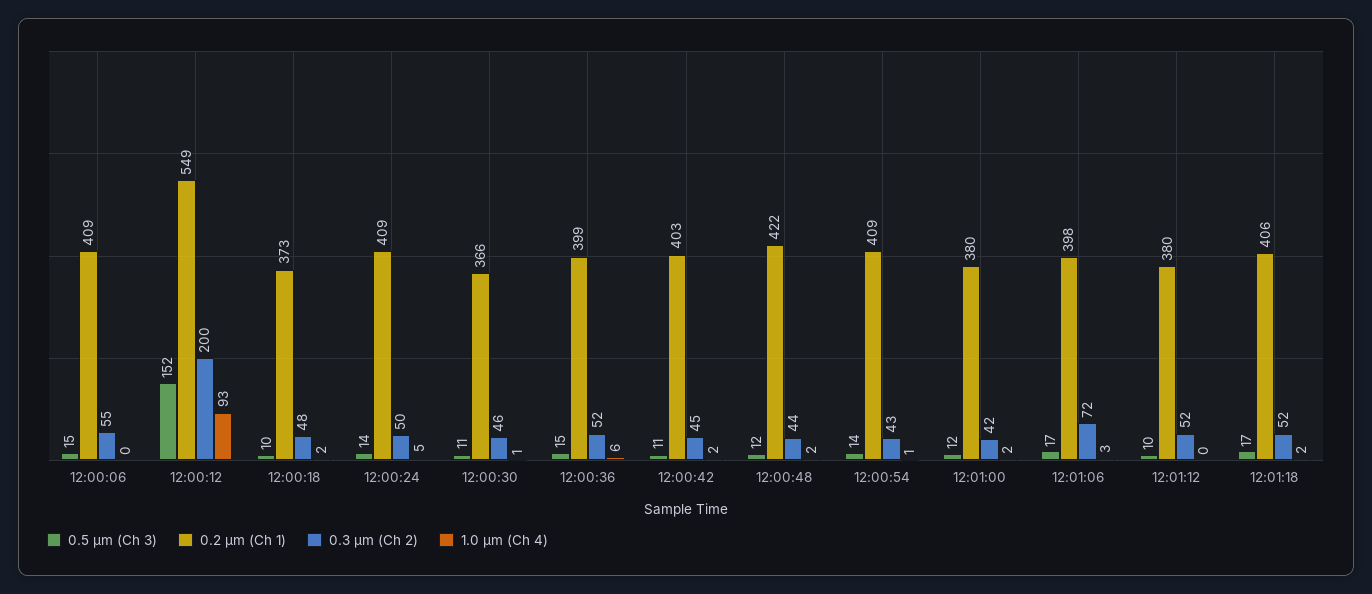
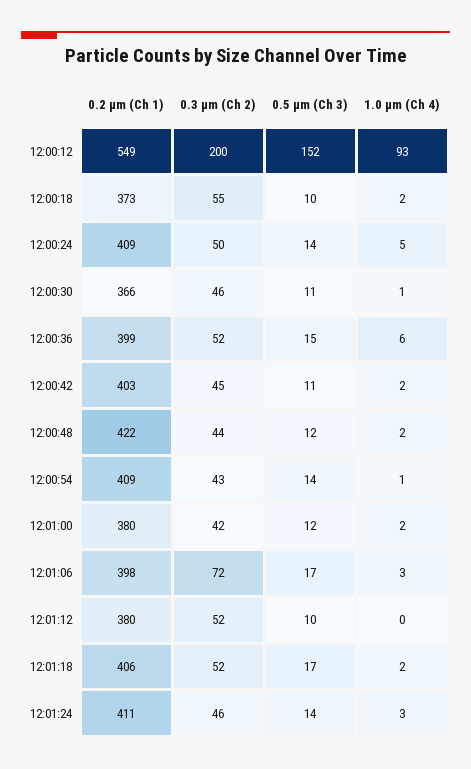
0.5 µm (Ch 3), 12:00:06: 15 -> none
0.2 µm (Ch 1), 12:00:06: 409 -> none
0.3 µm (Ch 2), 12:00:06: 55 -> none
1.0 µm (Ch 4), 12:00:06: 0 -> none
0.3 µm (Ch 2), 12:00:18: 48 -> 55
0.2 µm (Ch 1), 12:01:24: none -> 411
0.3 µm (Ch 2), 12:01:24: none -> 46
0.5 µm (Ch 3), 12:01:24: none -> 14
1.0 µm (Ch 4), 12:01:24: none -> 3

